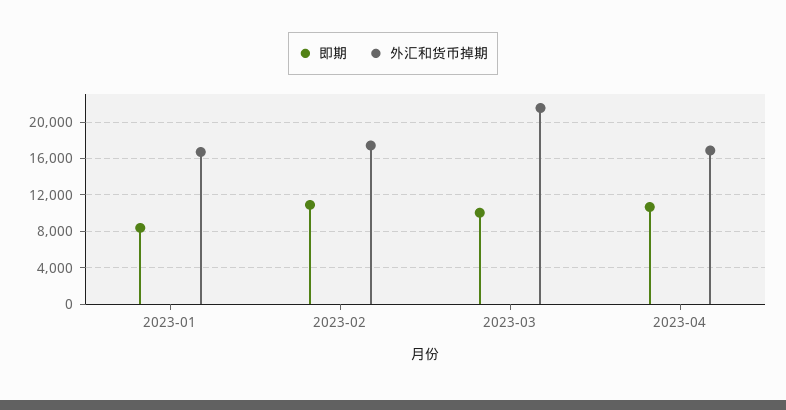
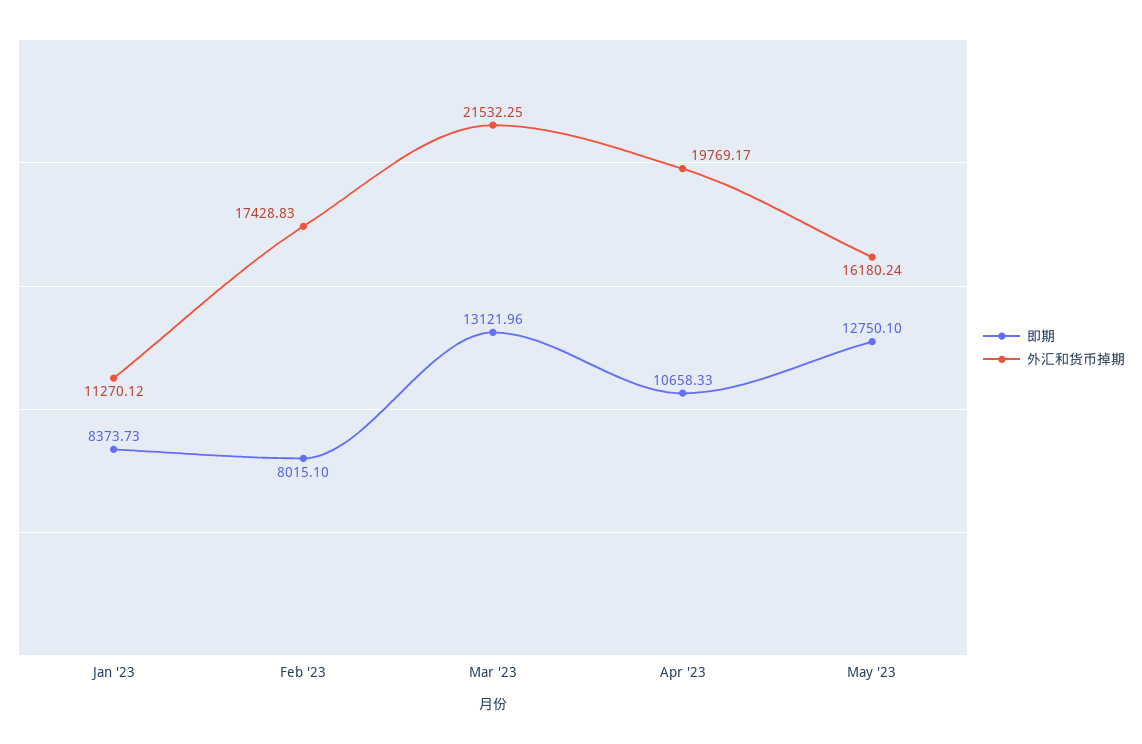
外汇和货币掉期, 2023-01: 17000 -> 11270.12
即期, 2023-02: 11000 -> 8015.1
即期, 2023-03: 10000 -> 13121.96
外汇和货币掉期, 2023-04: 17000 -> 19769.17
即期, May '23: none -> 12750.1
外汇和货币掉期, May '23: none -> 16180.24

